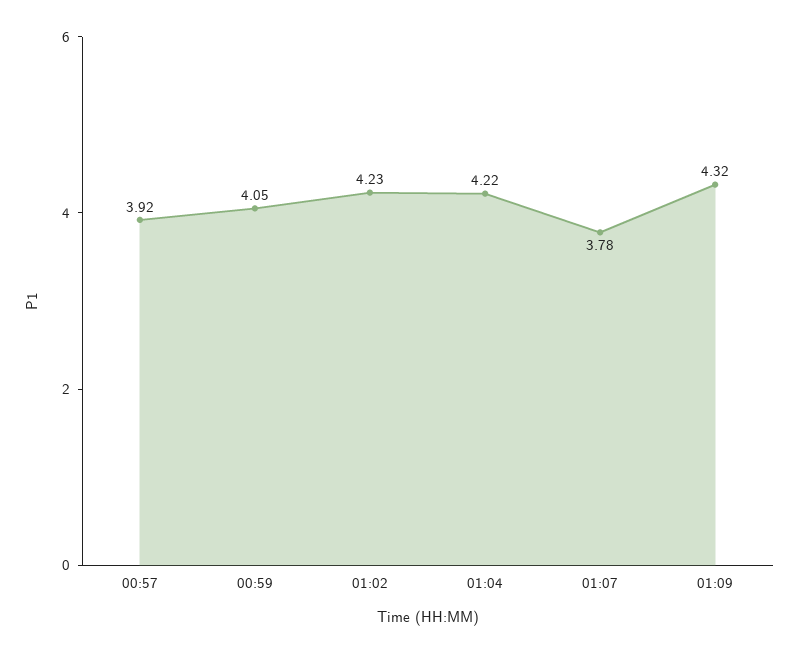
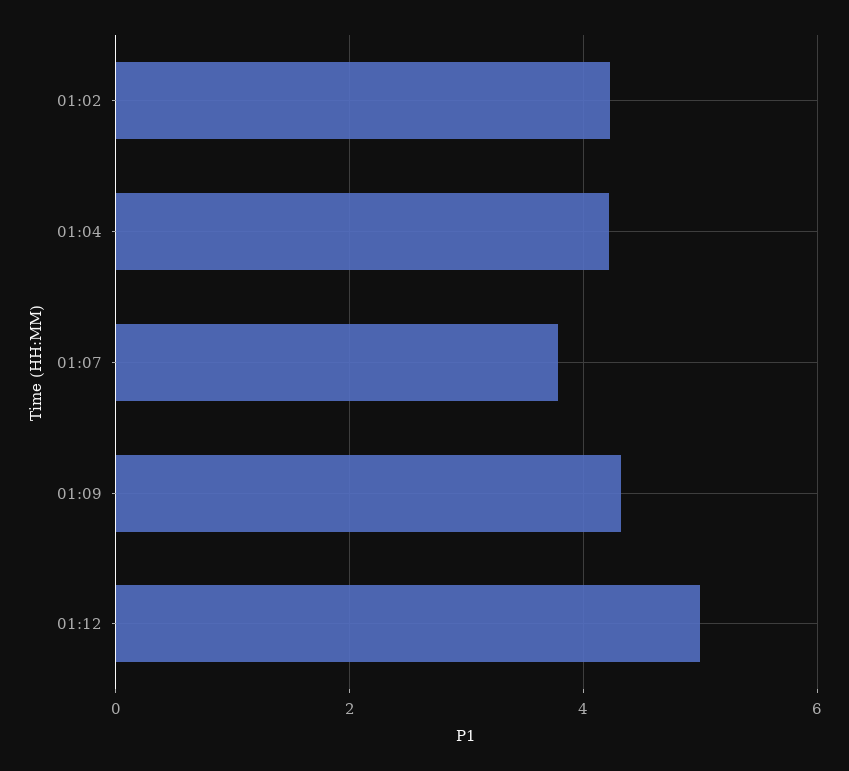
00:57: 3.92 -> none
00:59: 4.05 -> none
01:12: none -> 5

